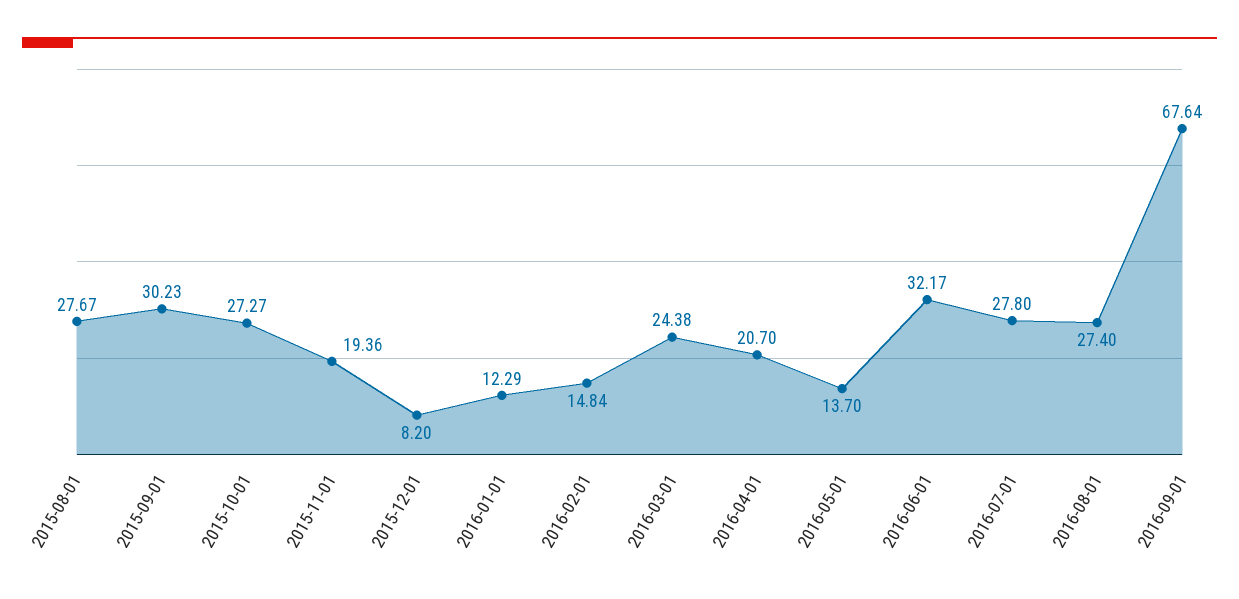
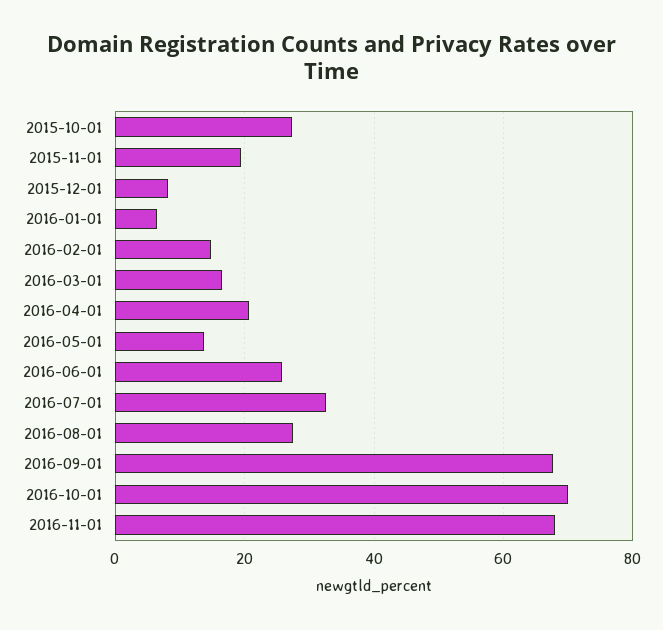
2015-08-01: 27.67 -> none
2015-09-01: 30.23 -> none
2016-01-01: 12.29 -> 6
2016-03-01: 24.38 -> 16
2016-06-01: 32.17 -> 26
2016-07-01: 27.8 -> 32
2016-10-01: none -> 70
2016-11-01: none -> 68

